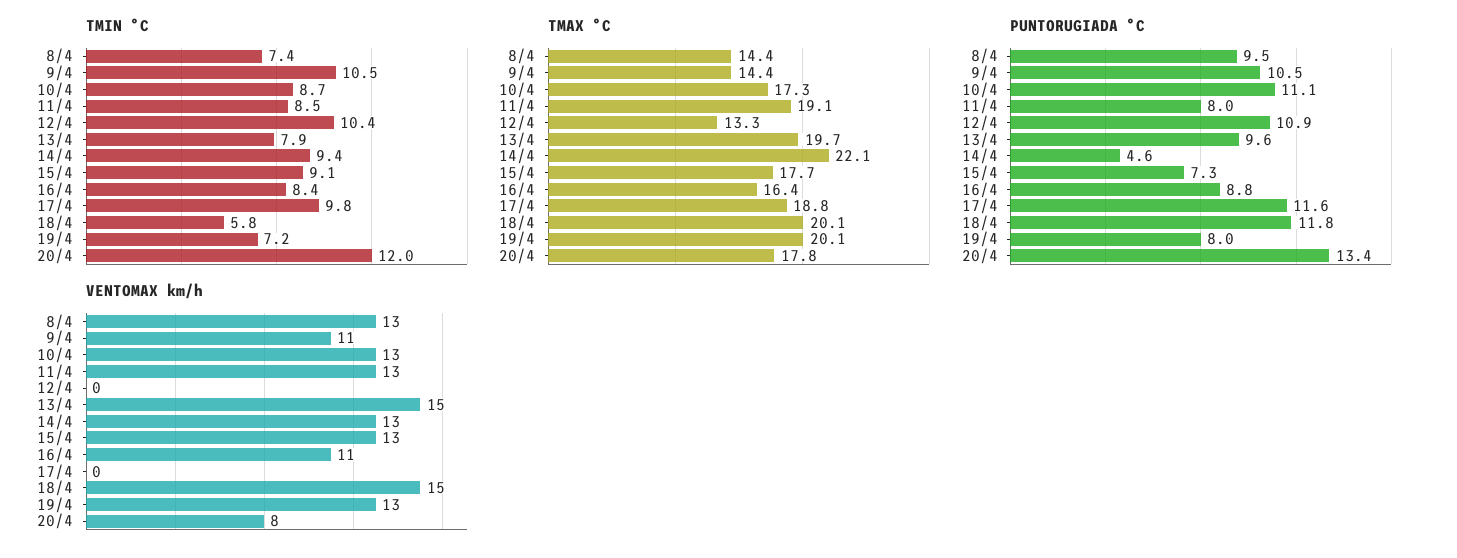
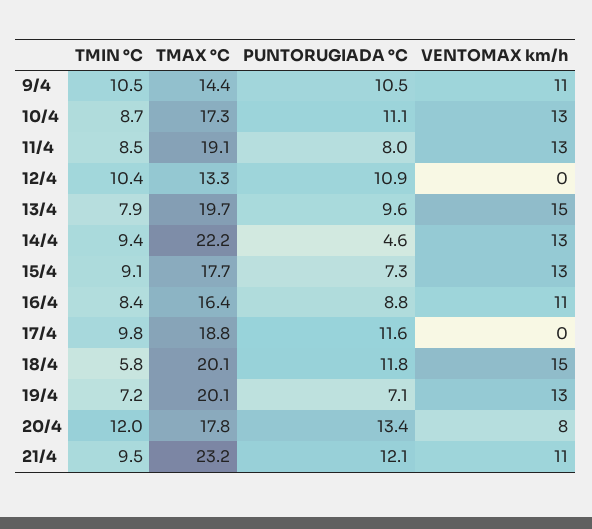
TMIN °C, 8/4: 7.4 -> none
TMAX °C, 8/4: 14.4 -> none
TMAX °C, 14/4: 22.1 -> 22.2
PUNTORUGIADA °C, 8/4: 9.5 -> none
PUNTORUGIADA °C, 19/4: 8 -> 7.1
VENTOMAX km/h, 8/4: 13 -> none
TMIN °C, 21/4: none -> 9.5
TMAX °C, 21/4: none -> 23.2
PUNTORUGIADA °C, 21/4: none -> 12.1
VENTOMAX km/h, 21/4: none -> 11

